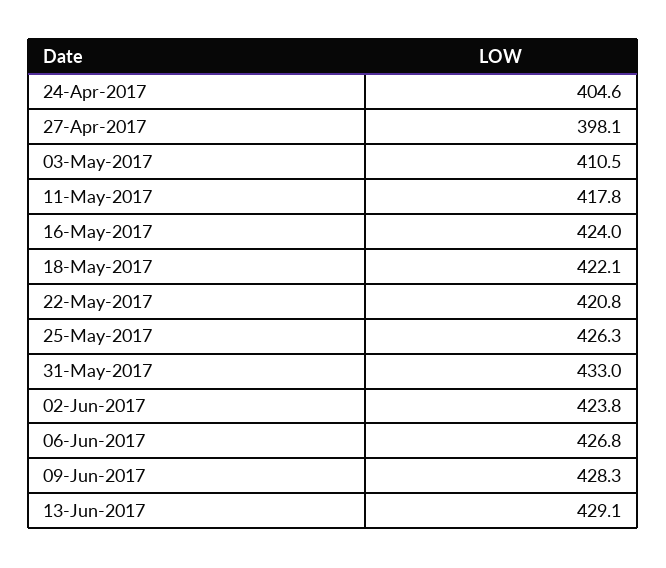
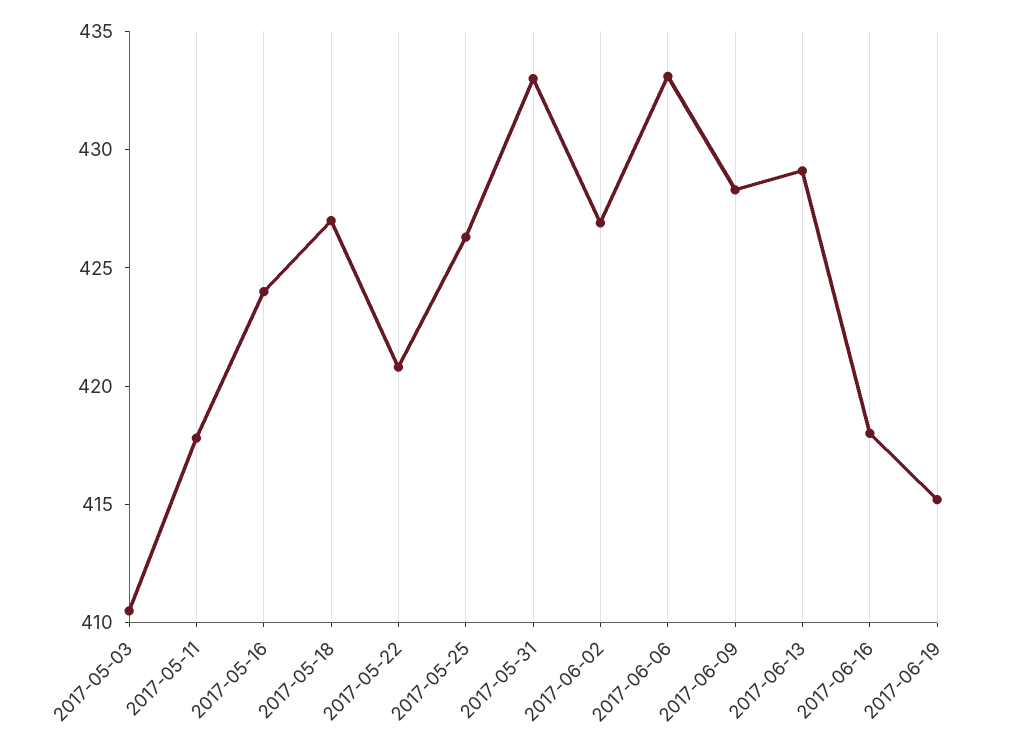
24-Apr-2017: 404.6 -> none
27-Apr-2017: 398.1 -> none
18-May-2017: 422.1 -> 427
02-Jun-2017: 423.8 -> 427
06-Jun-2017: 426.8 -> 433
2017-06-16: none -> 418
2017-06-19: none -> 415

